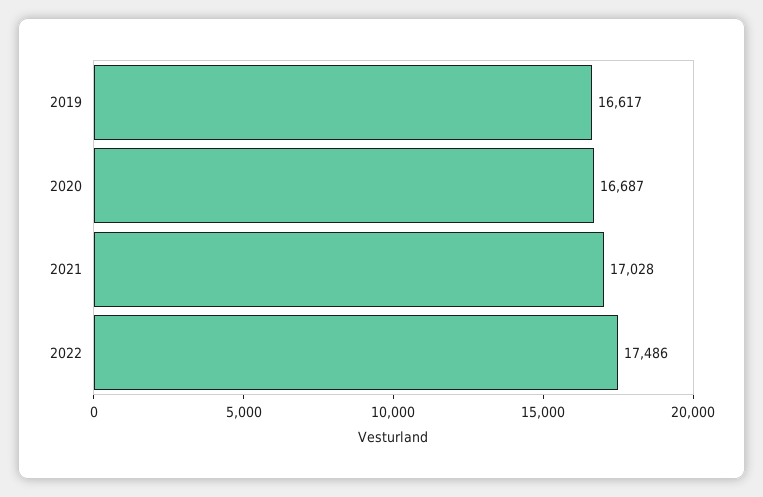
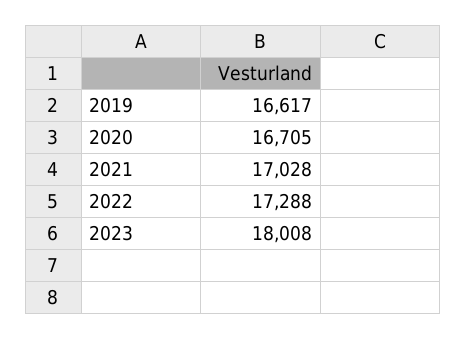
2020: 16687 -> 16705
2022: 17486 -> 17288
2023: none -> 18008

